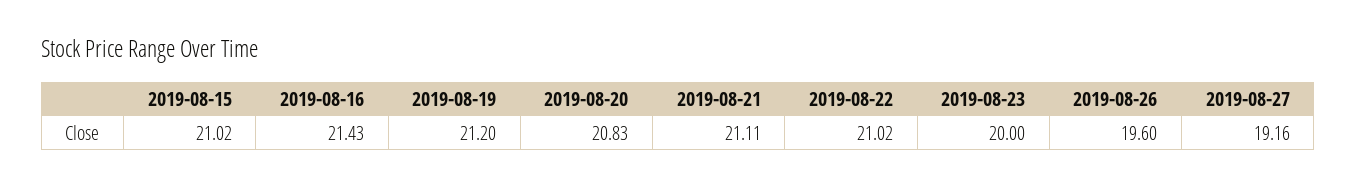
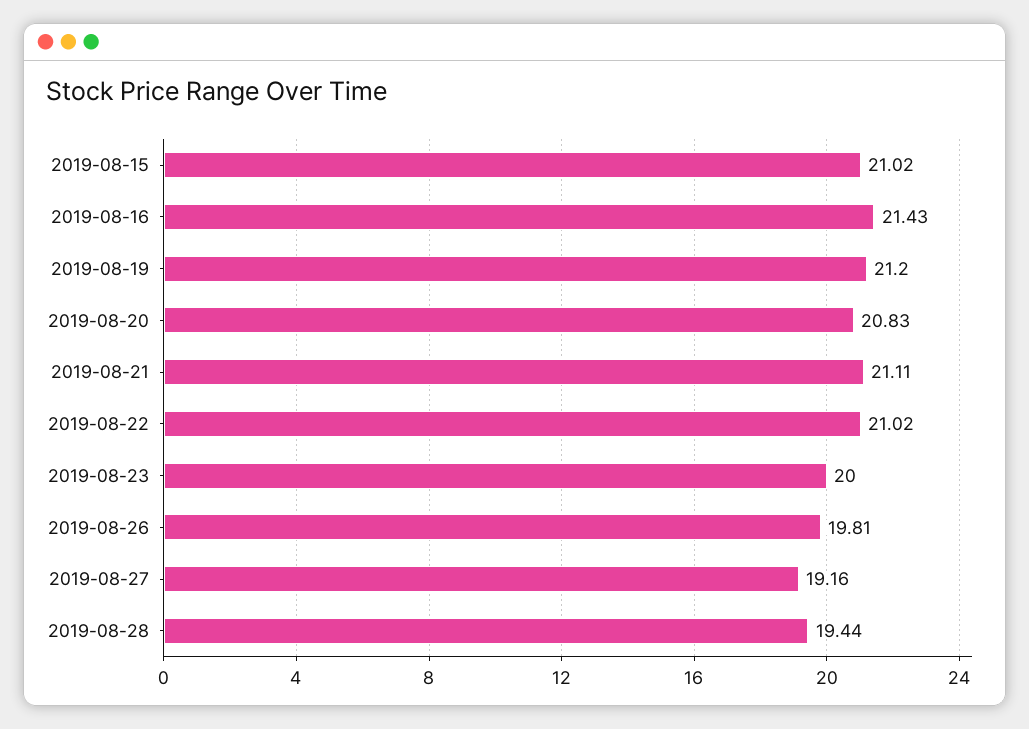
2019-08-26: 19.6 -> 19.81
2019-08-28: none -> 19.44

